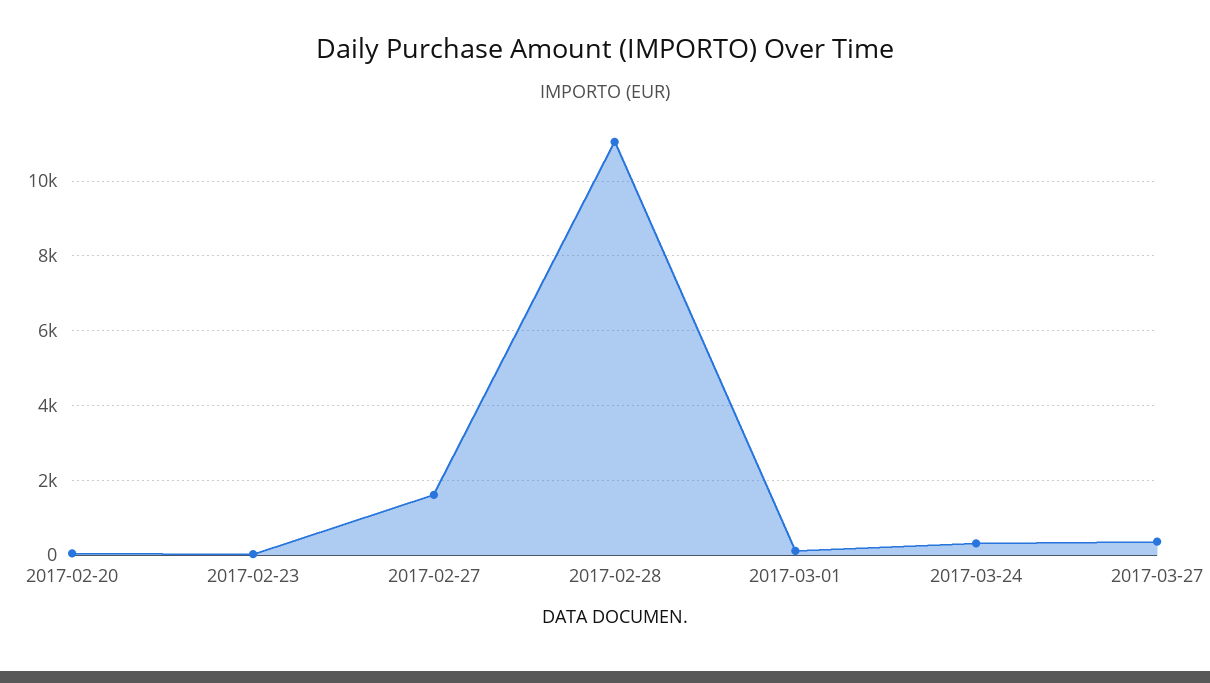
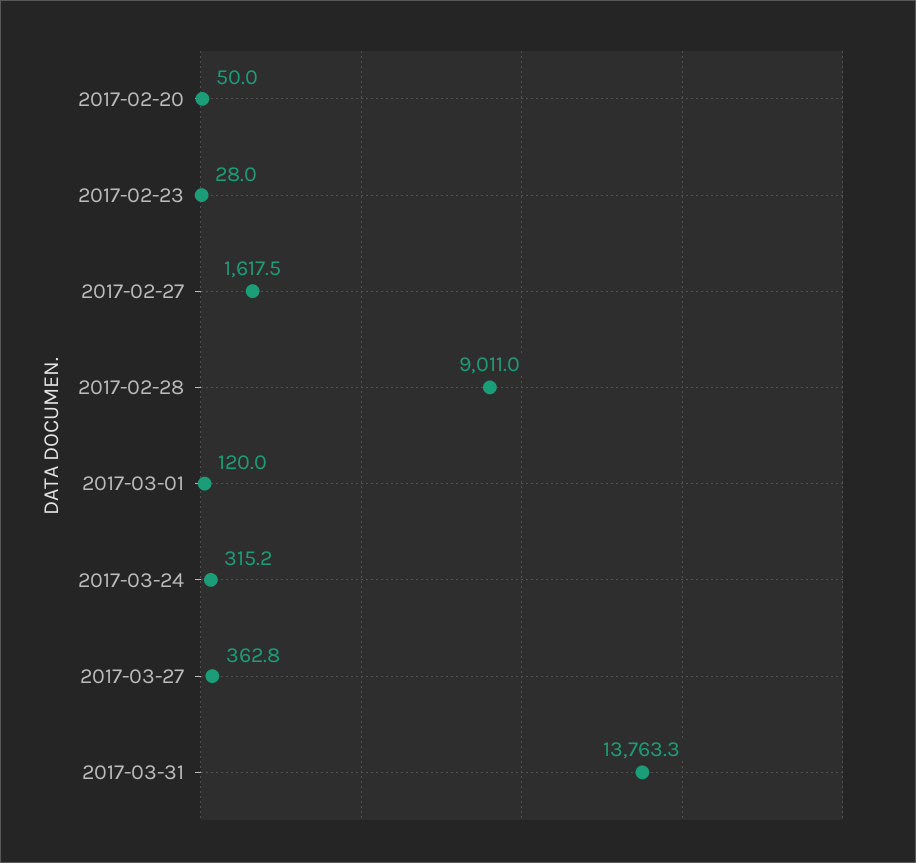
2017-02-28: 11000 -> 9011
2017-03-31: none -> 13763.3

